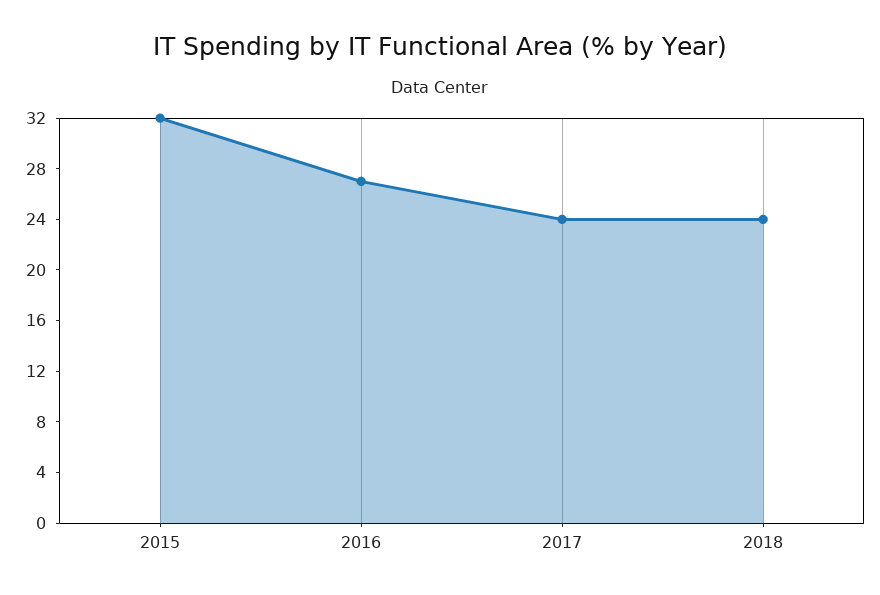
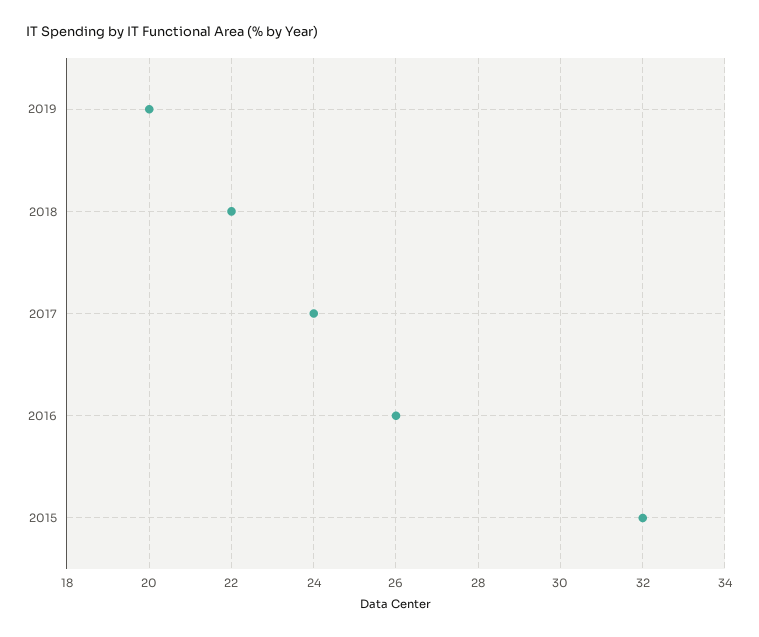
2016: 27 -> 26
2018: 24 -> 22
2019: none -> 20

